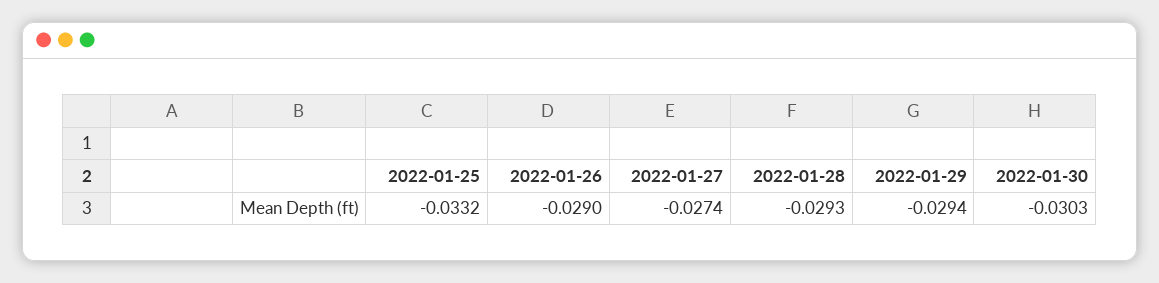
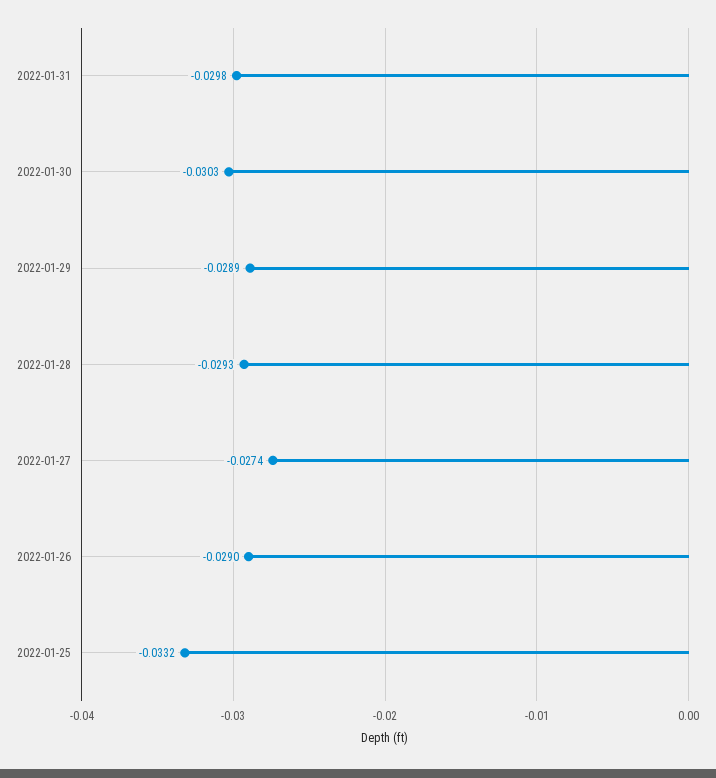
2022-01-29: -0.0294 -> -0.0289
2022-01-31: none -> -0.0298

